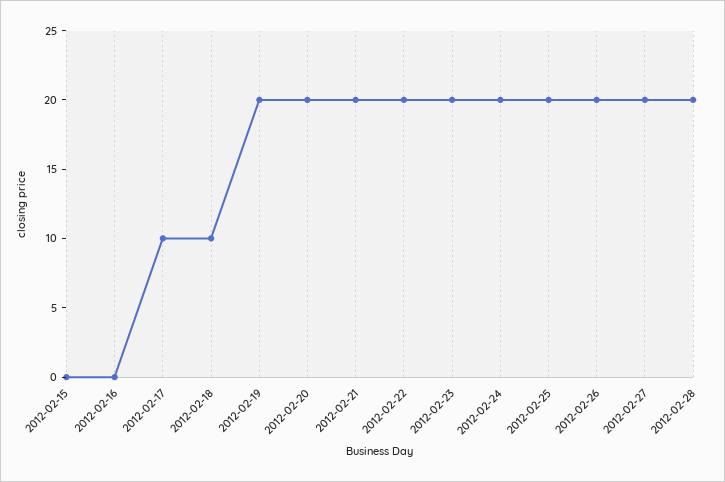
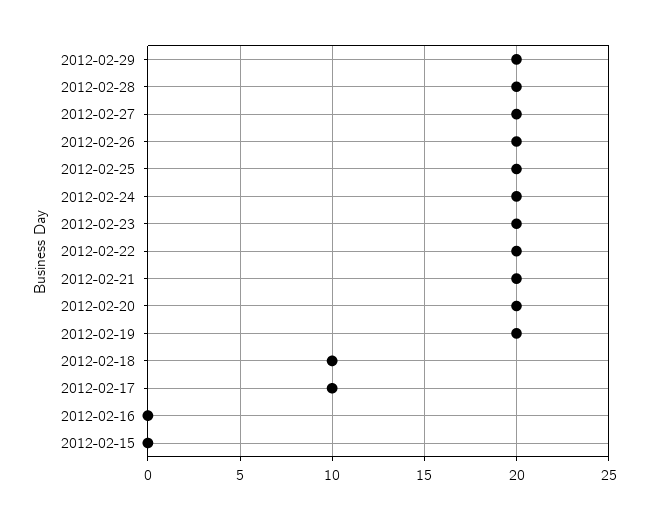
2012-02-29: none -> 20

